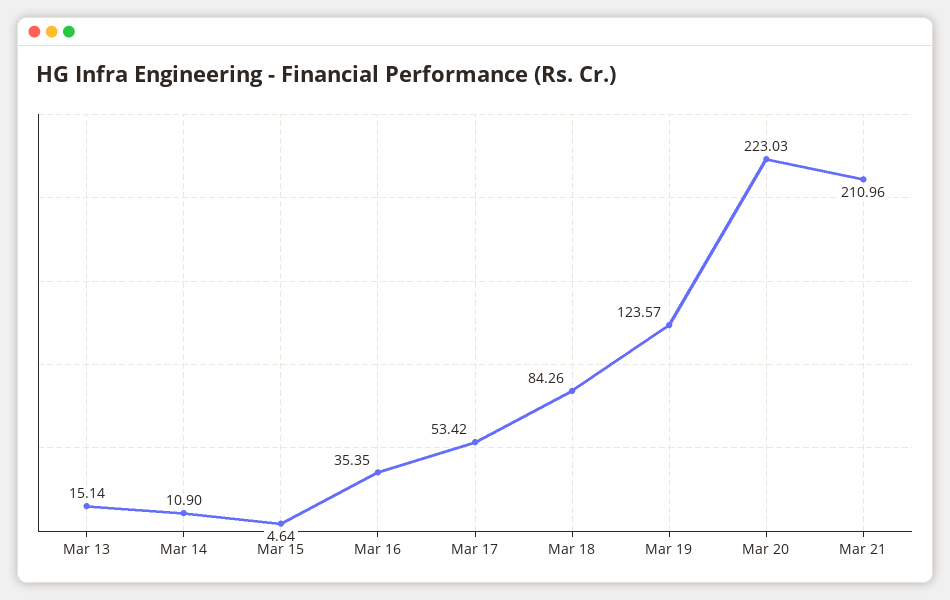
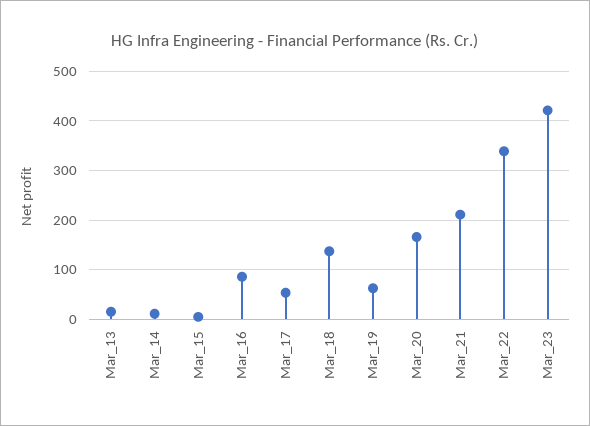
Mar 16: 35.35 -> 80
Mar 18: 84.26 -> 140
Mar 19: 123.57 -> 60
Mar 20: 223.03 -> 160
Mar_22: none -> 340
Mar_23: none -> 420

